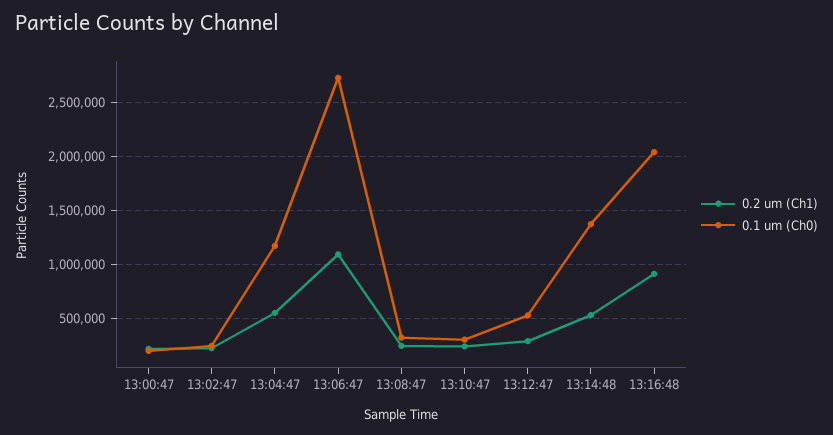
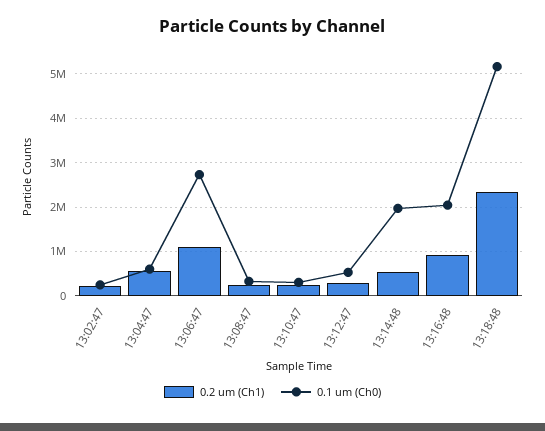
0.2 um (Ch1), 13:00:47: 200000 -> none
0.1 um (Ch0), 13:00:47: 200000 -> none
0.1 um (Ch0), 13:04:47: 1200000 -> 600000
0.1 um (Ch0), 13:14:48: 1400000 -> 2000000
0.2 um (Ch1), 13:18:48: none -> 2400000
0.1 um (Ch0), 13:18:48: none -> 5200000

